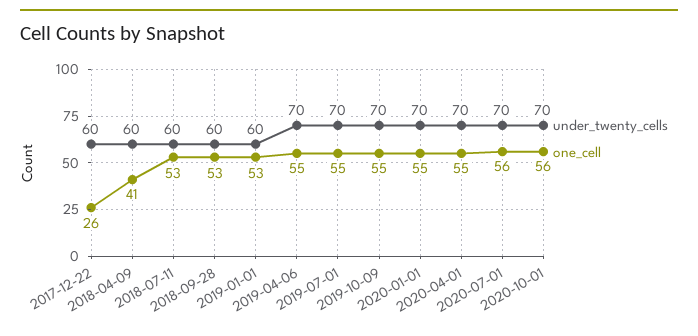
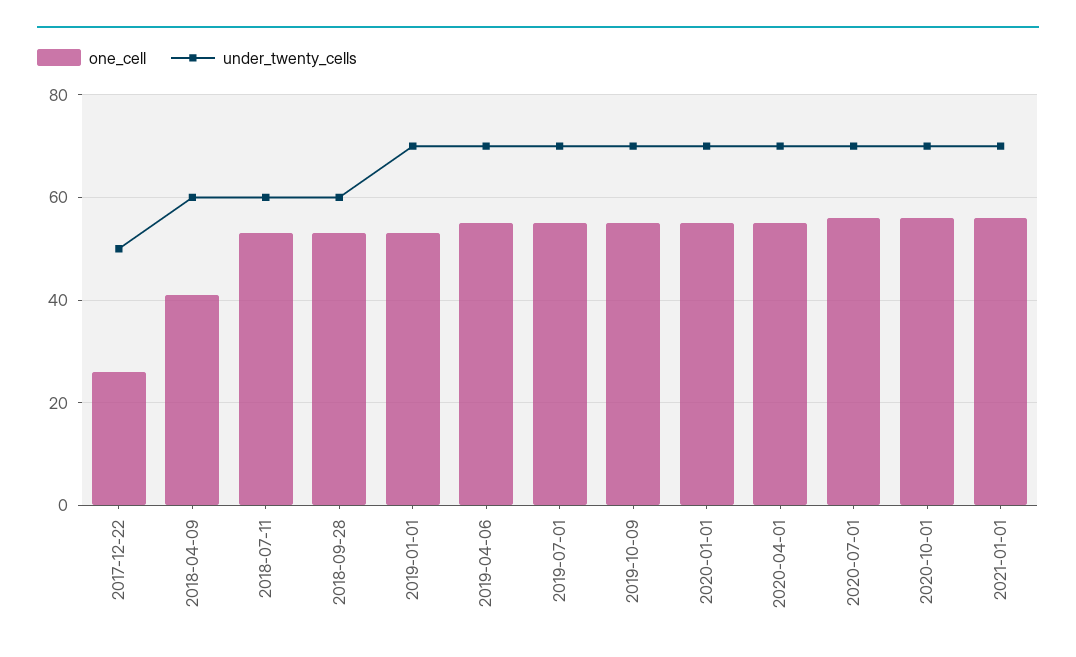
under_twenty_cells, 2017-12-22: 60 -> 50
under_twenty_cells, 2019-01-01: 60 -> 70
one_cell, 2021-01-01: none -> 55
under_twenty_cells, 2021-01-01: none -> 70

